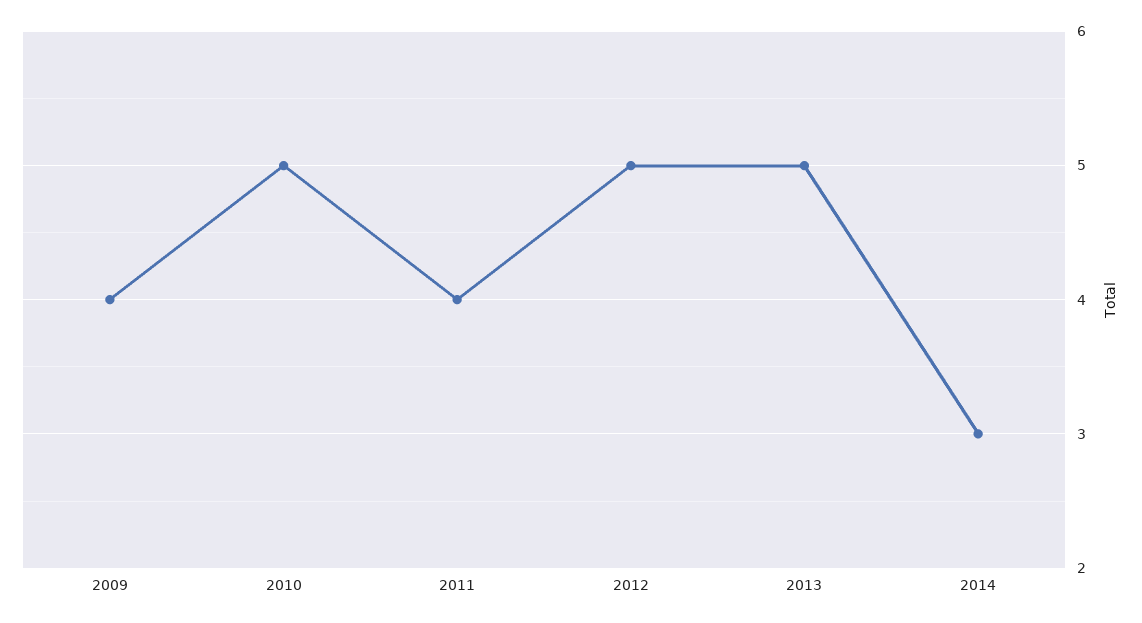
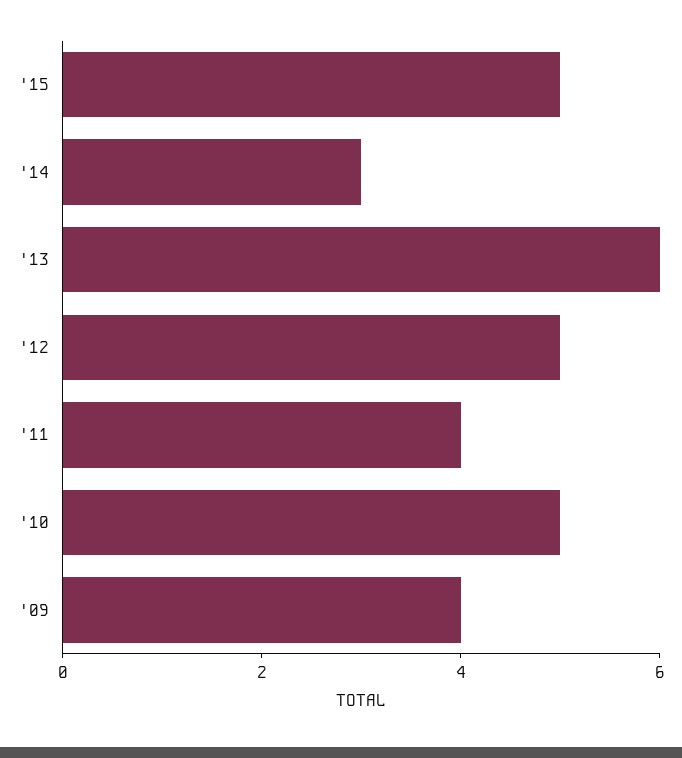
2013: 5 -> 6
'15: none -> 5

